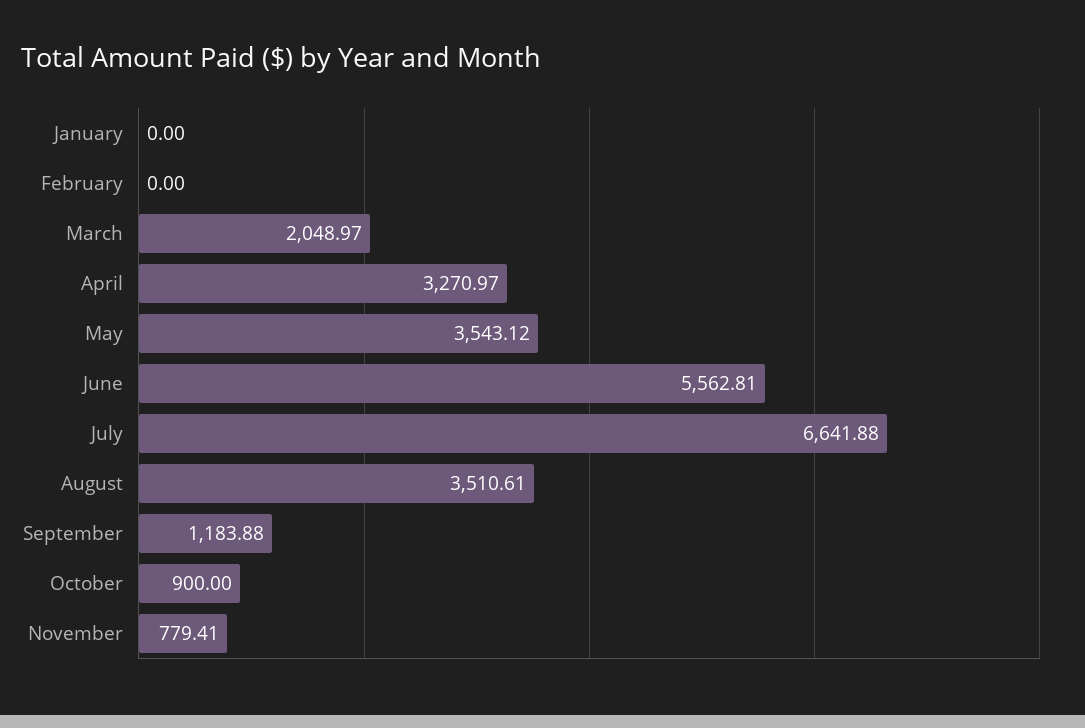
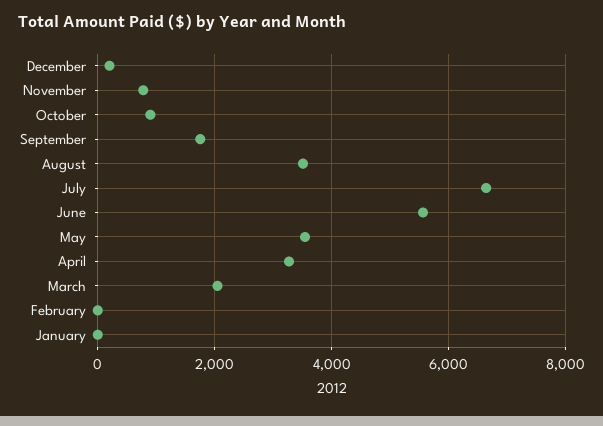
September: 1183.88 -> 1800
December: none -> 200

